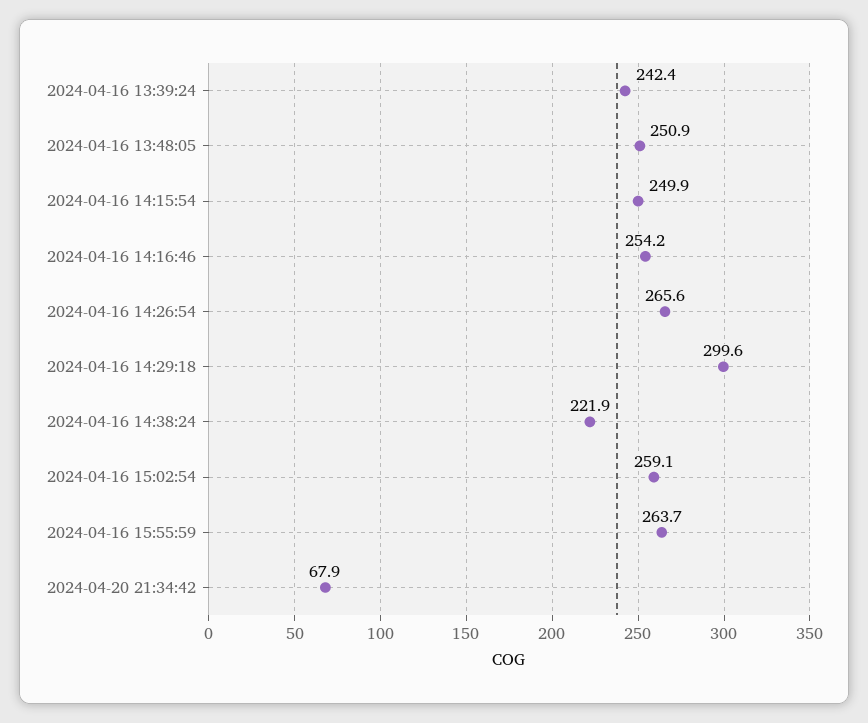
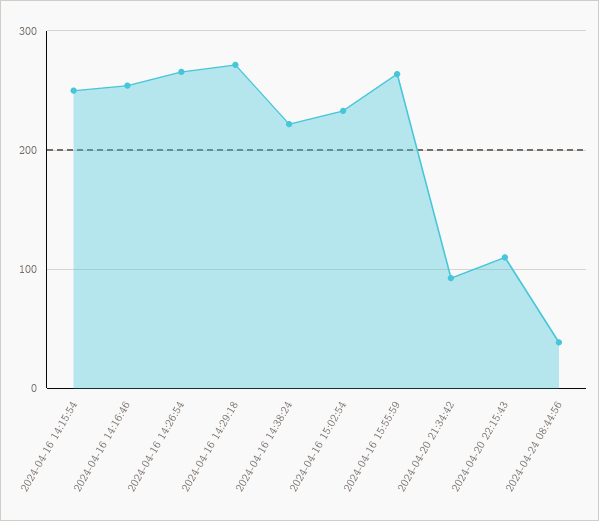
2024-04-16 13:39:24: 242.4 -> none
2024-04-16 13:48:05: 250.9 -> none
2024-04-16 14:29:18: 299.6 -> 270
2024-04-16 15:02:54: 259.1 -> 230
2024-04-20 21:34:42: 67.9 -> 90
2024-04-20 22:15:43: none -> 110
2024-04-24 08:44:56: none -> 40

